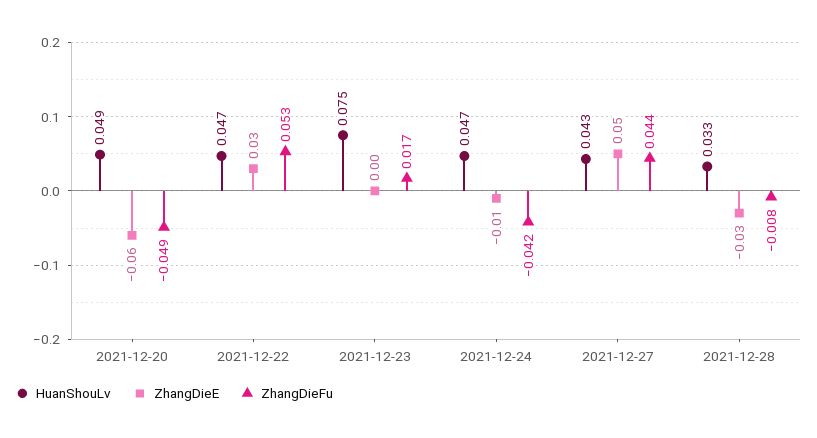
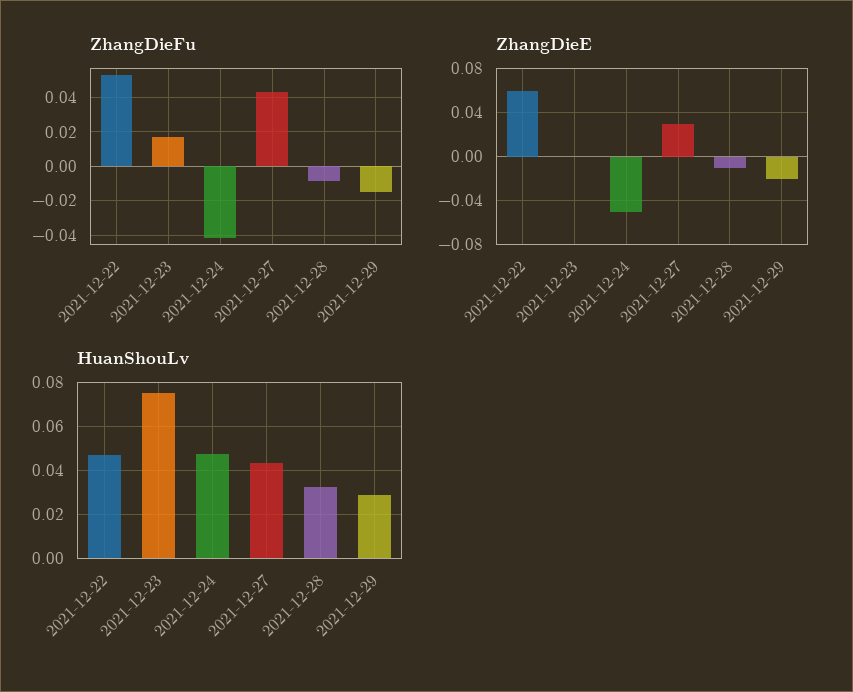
HuanShouLv, 2021-12-20: 0.049 -> none
ZhangDieE, 2021-12-20: -0.06 -> none
ZhangDieFu, 2021-12-20: -0.049 -> none
ZhangDieE, 2021-12-22: 0.03 -> 0.06
ZhangDieE, 2021-12-24: -0.01 -> -0.05
ZhangDieE, 2021-12-27: 0.05 -> 0.03
ZhangDieE, 2021-12-28: -0.03 -> -0.01
ZhangDieFu, 2021-12-29: none -> -0.015
ZhangDieE, 2021-12-29: none -> -0.02
HuanShouLv, 2021-12-29: none -> 0.03

